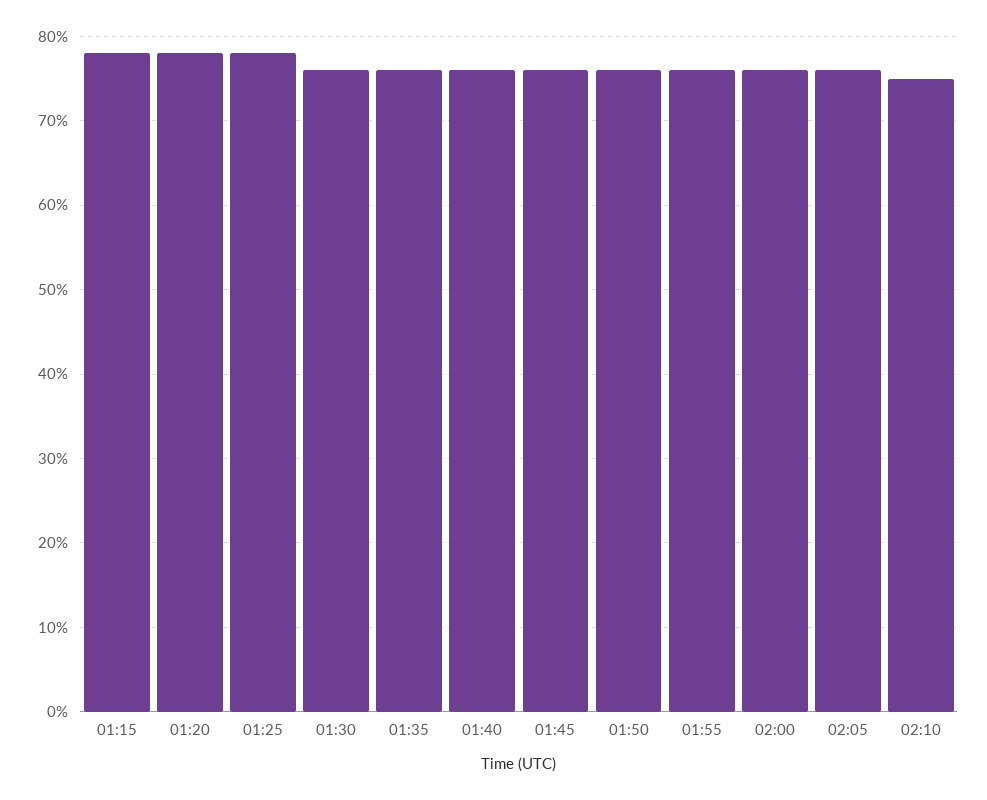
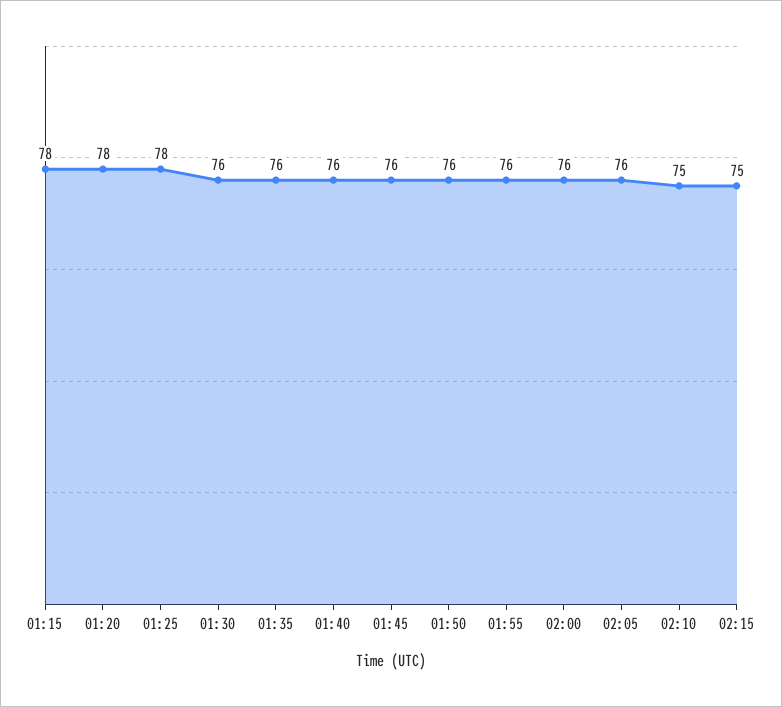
02:15: none -> 75

